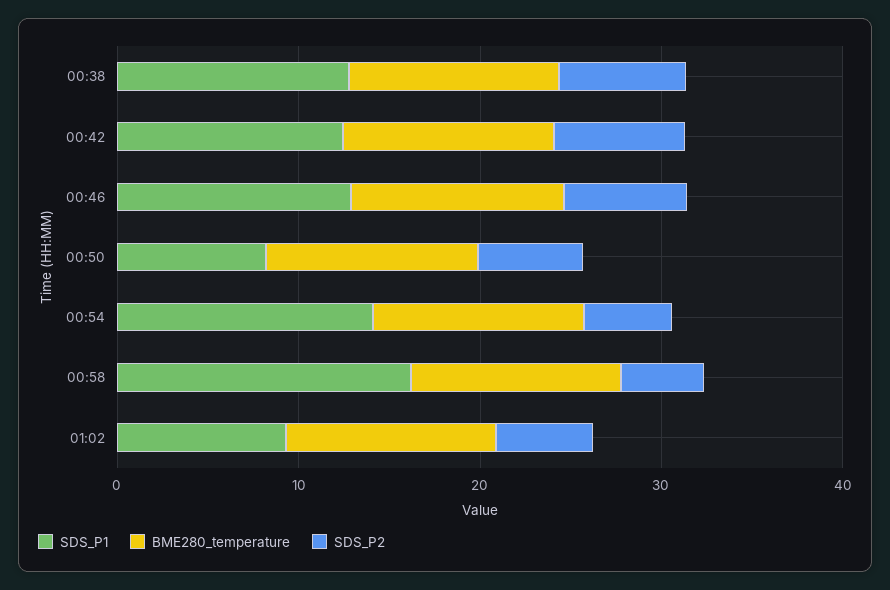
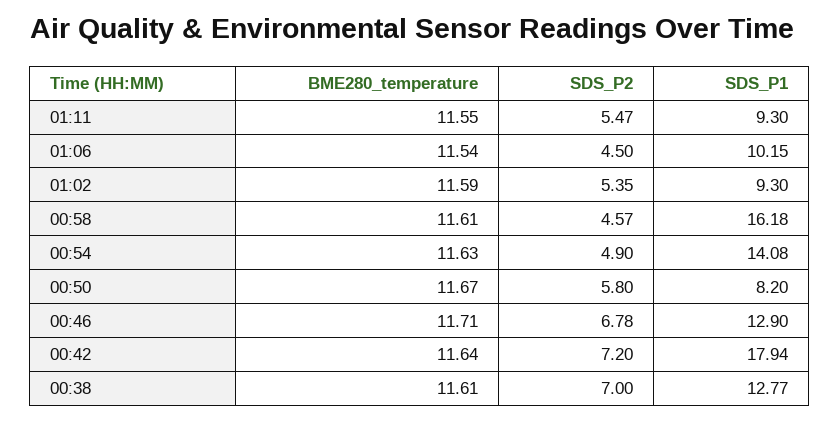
SDS_P1, 00:42: 12 -> 17.94
BME280_temperature, 01:11: none -> 11.55
SDS_P2, 01:11: none -> 5.47
SDS_P1, 01:11: none -> 9.3
BME280_temperature, 01:06: none -> 11.54
SDS_P2, 01:06: none -> 4.5
SDS_P1, 01:06: none -> 10.15

